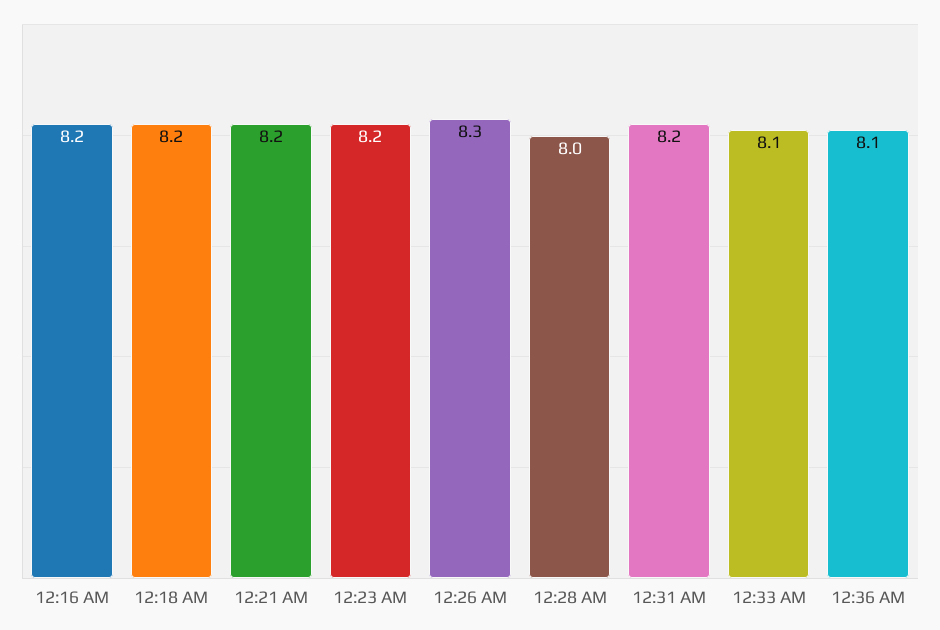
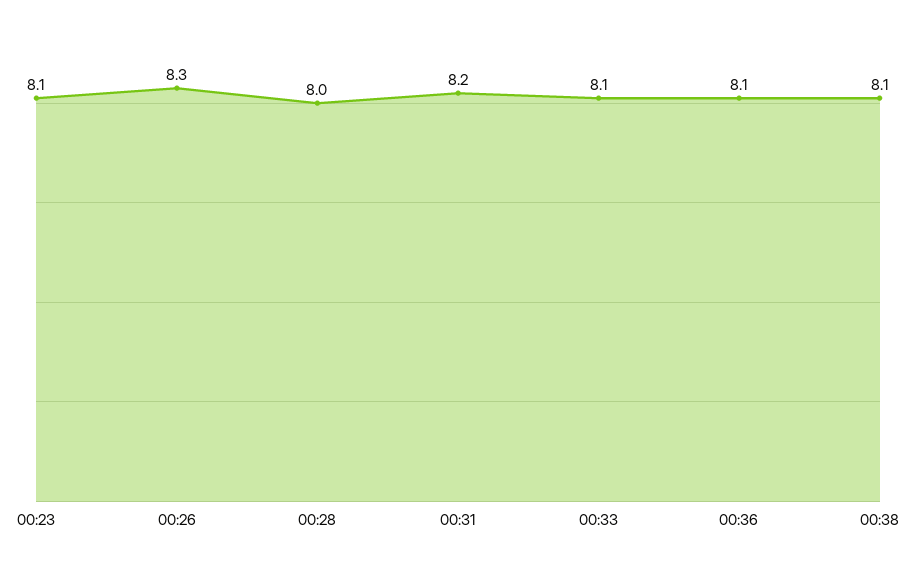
12:16 AM: 8.2 -> none
12:18 AM: 8.2 -> none
12:21 AM: 8.2 -> none
12:23 AM: 8.2 -> 8.1
00:38: none -> 8.1

